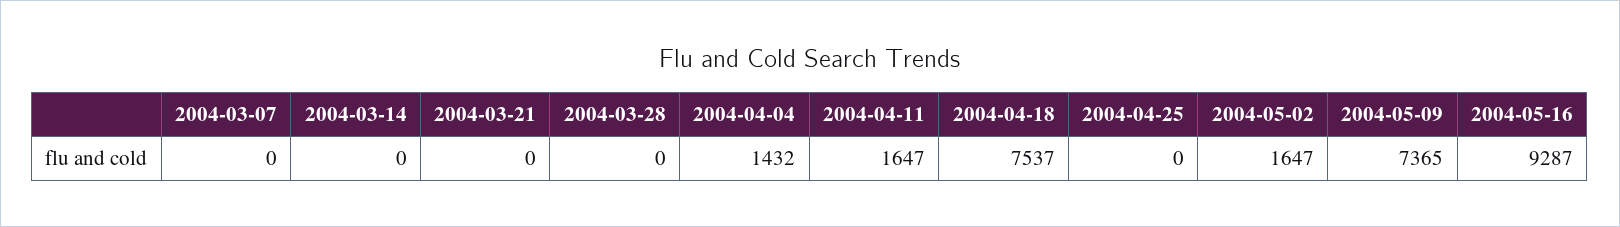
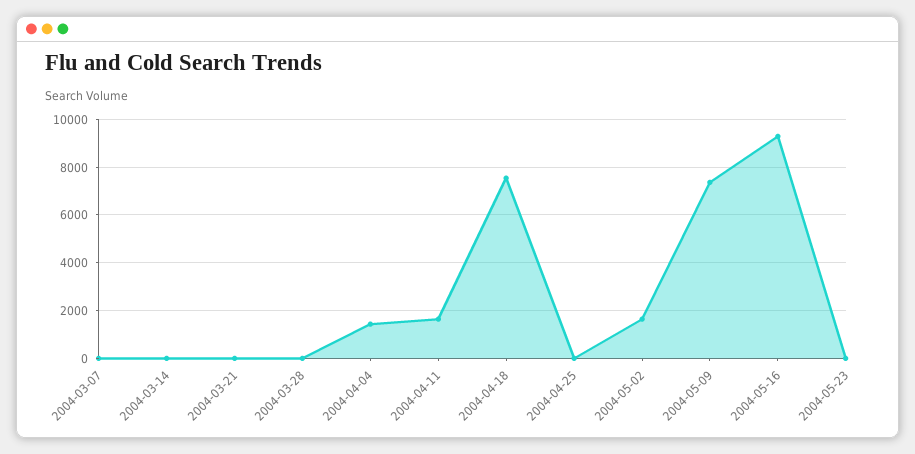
2004-05-23: none -> 0

